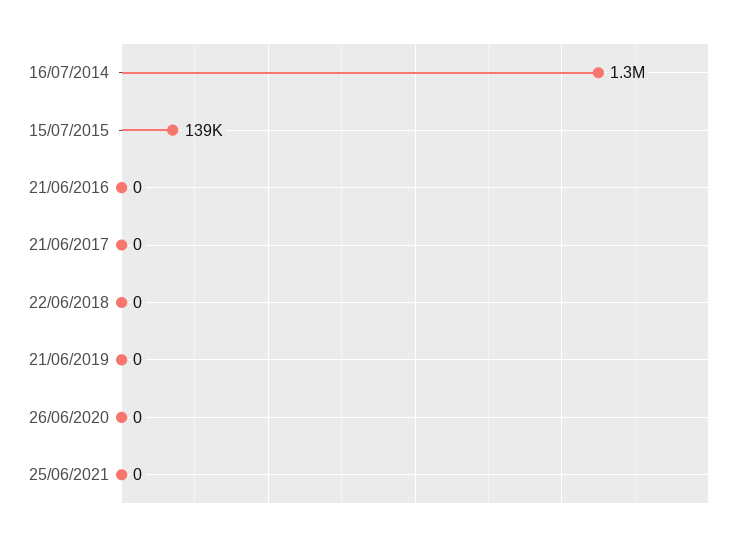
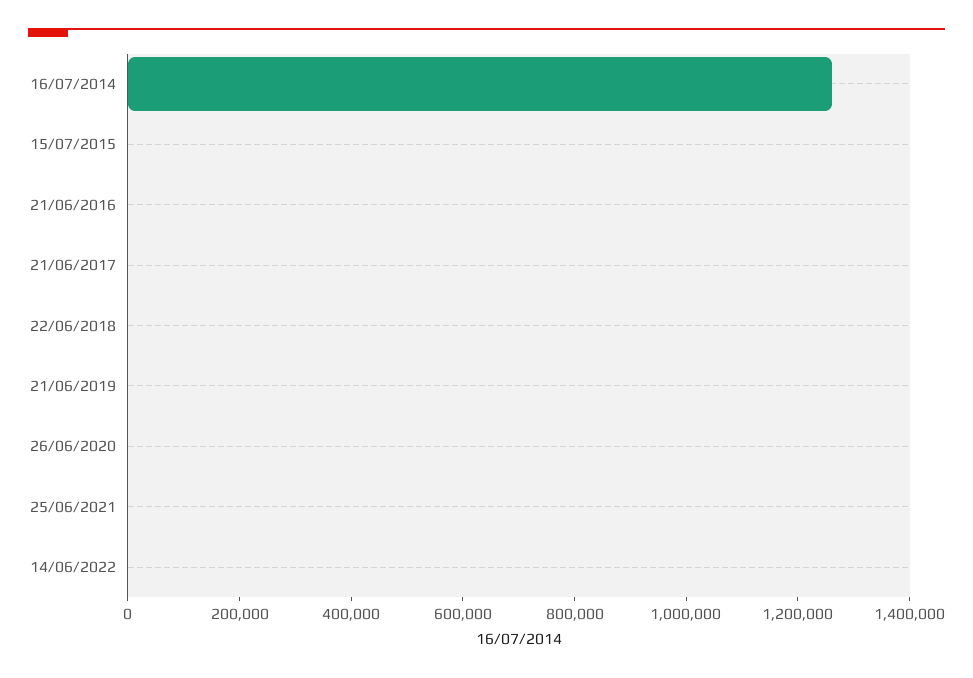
15/07/2015: 139000 -> 0
14/06/2022: none -> 0

